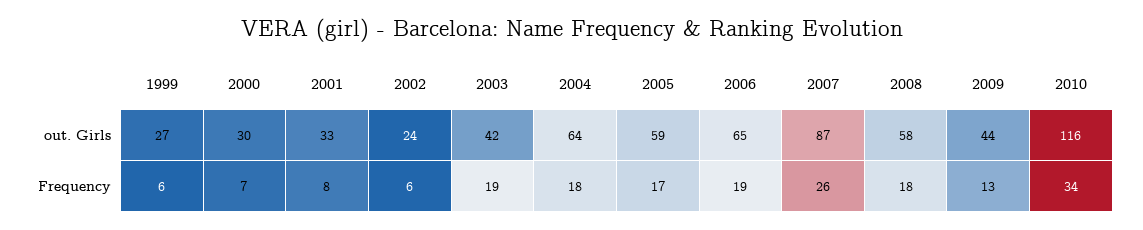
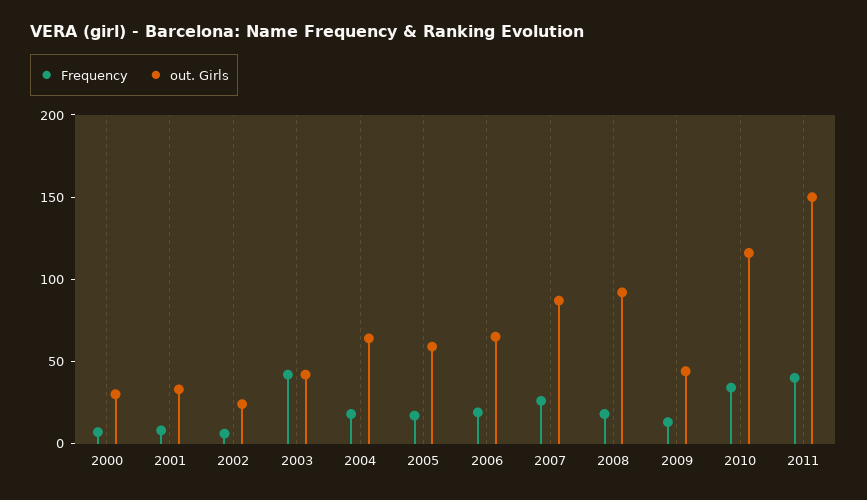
out. Girls, 1999: 27 -> none
out. Girls, 2008: 58 -> 90
Frequency, 1999: 6 -> none
Frequency, 2003: 19 -> 40
Frequency, 2011: none -> 40
out. Girls, 2011: none -> 150

